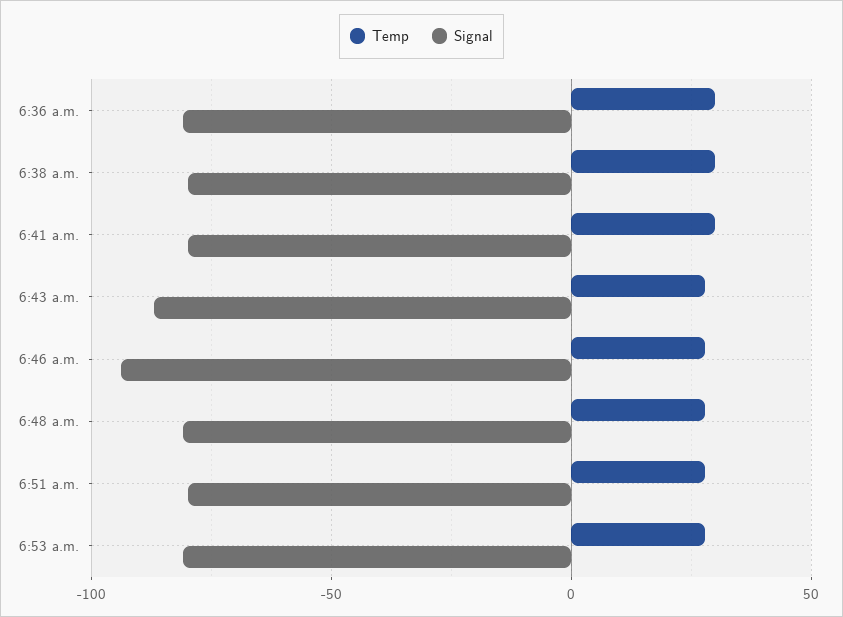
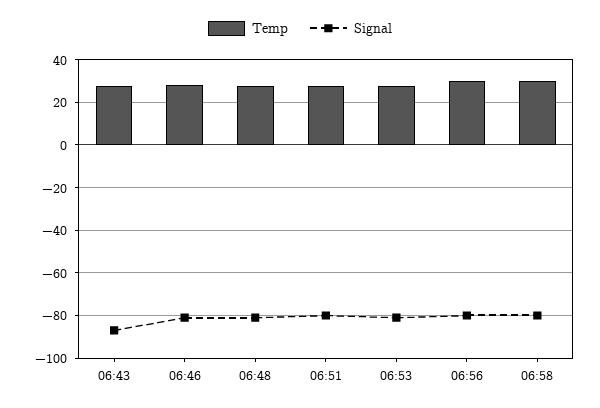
Temp, 6:36 a.m.: 30 -> none
Signal, 6:36 a.m.: -80 -> none
Temp, 6:38 a.m.: 30 -> none
Signal, 6:38 a.m.: -80 -> none
Temp, 6:41 a.m.: 30 -> none
Signal, 6:41 a.m.: -80 -> none
Signal, 6:46 a.m.: -95 -> -80
Temp, 06:56: none -> 30
Signal, 06:56: none -> -80
Temp, 06:58: none -> 30
Signal, 06:58: none -> -80

